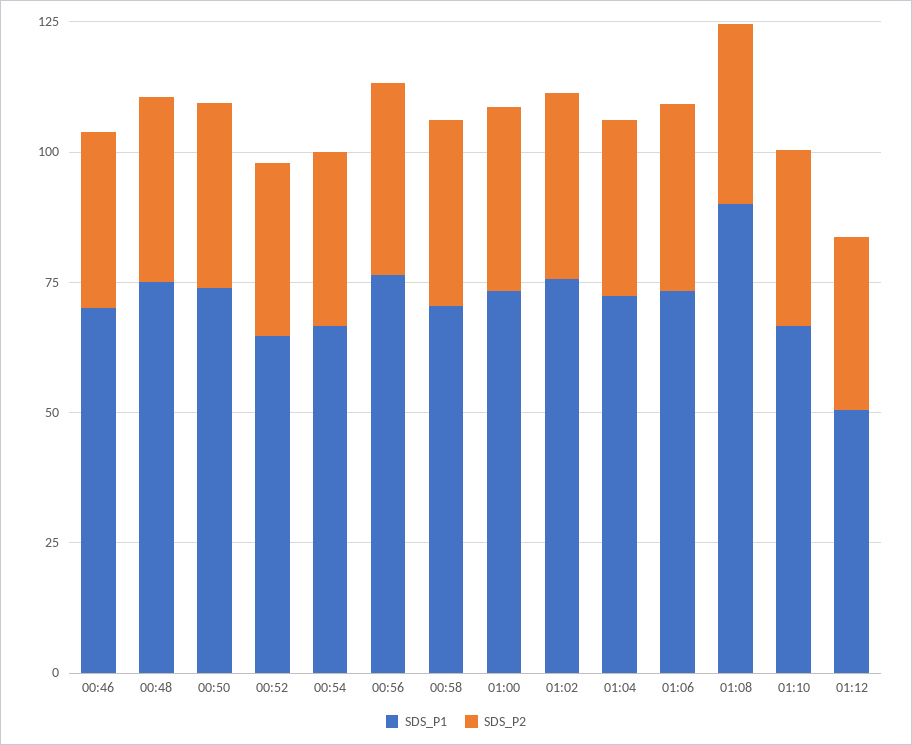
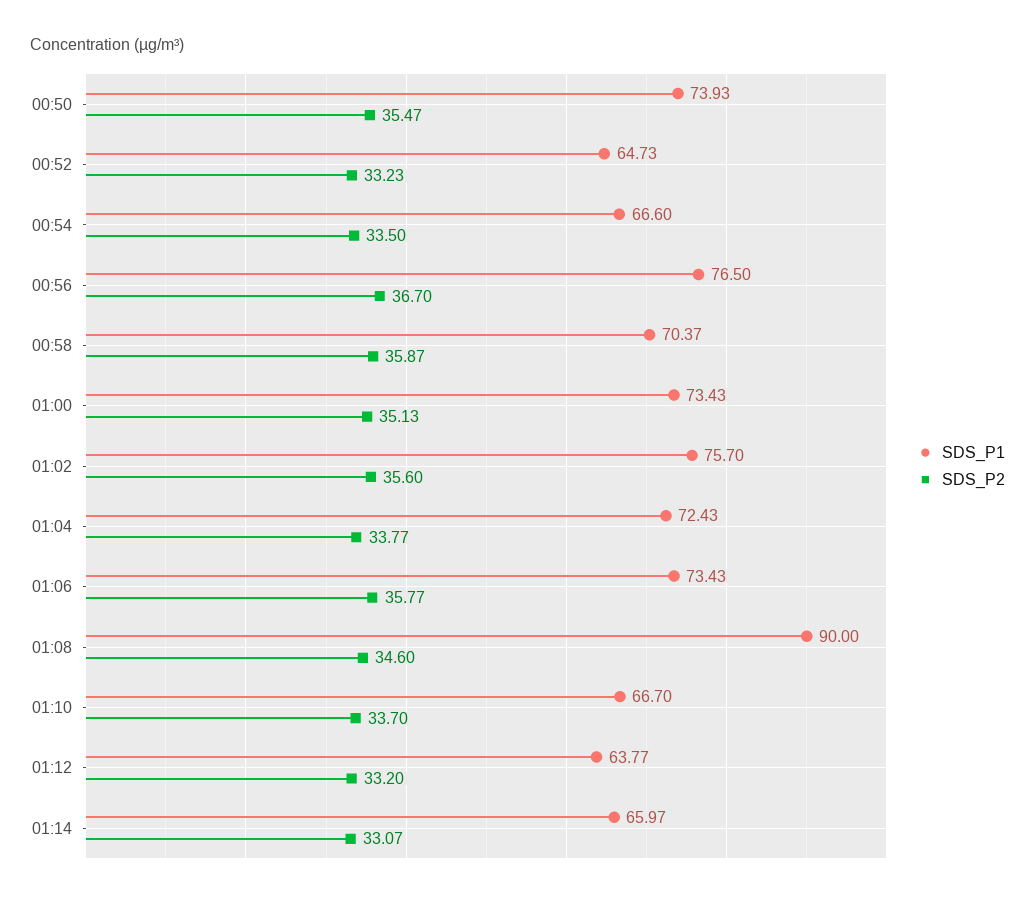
SDS_P1, 00:46: 70 -> none
SDS_P2, 00:46: 35 -> none
SDS_P1, 00:48: 75 -> none
SDS_P2, 00:48: 35 -> none
SDS_P1, 01:12: 50 -> 63.77
SDS_P1, 01:14: none -> 65.97
SDS_P2, 01:14: none -> 33.07

